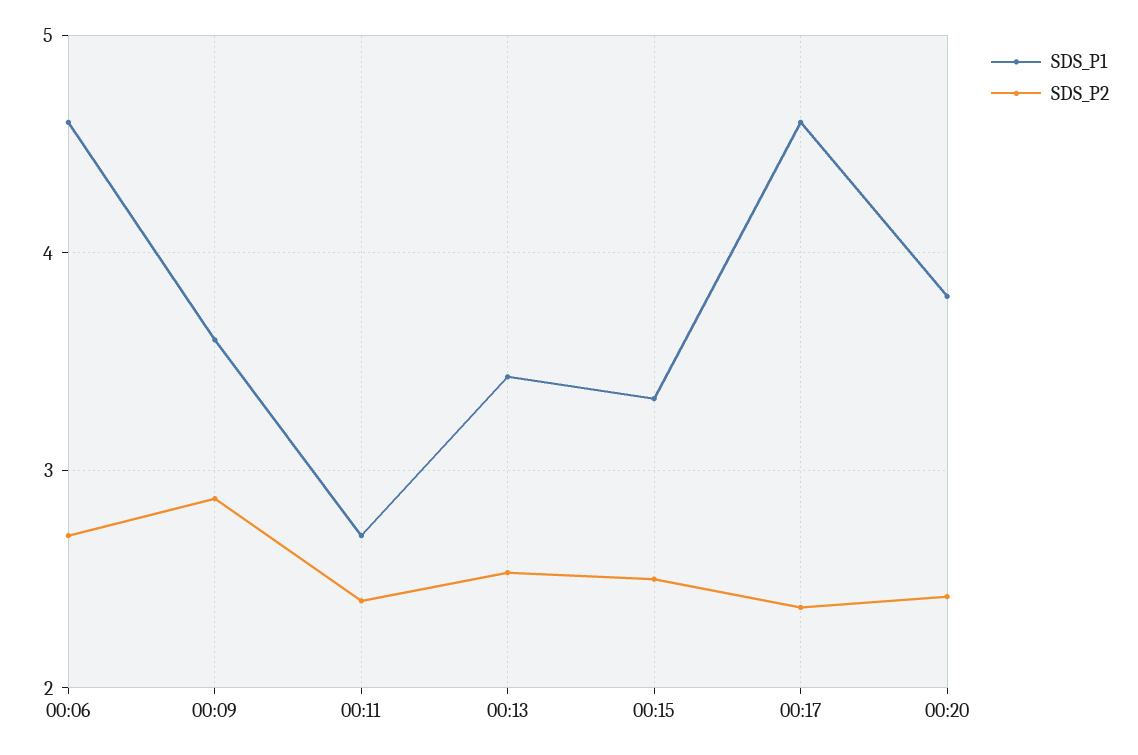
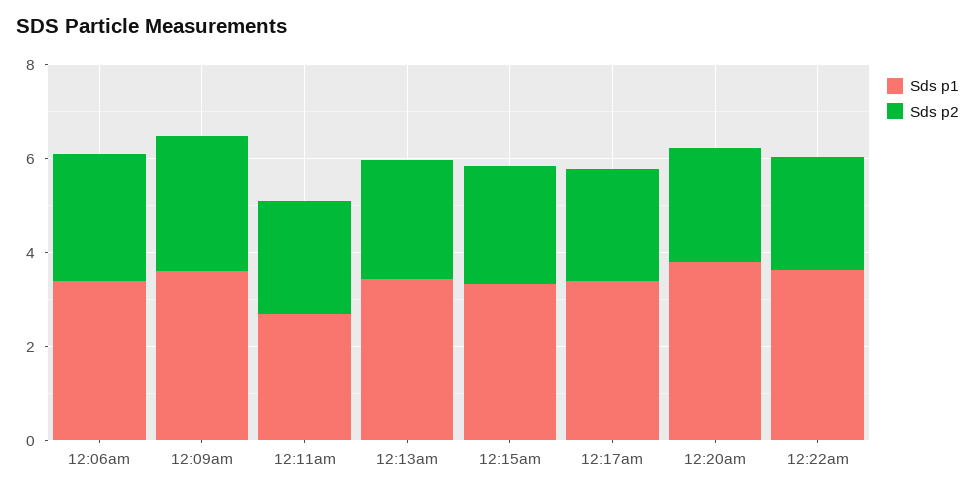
SDS_P1, 00:06: 4.6 -> 3.5
SDS_P1, 00:17: 4.6 -> 3.5
SDS_P1, 12:22am: none -> 3.5
SDS_P2, 12:22am: none -> 2.5

